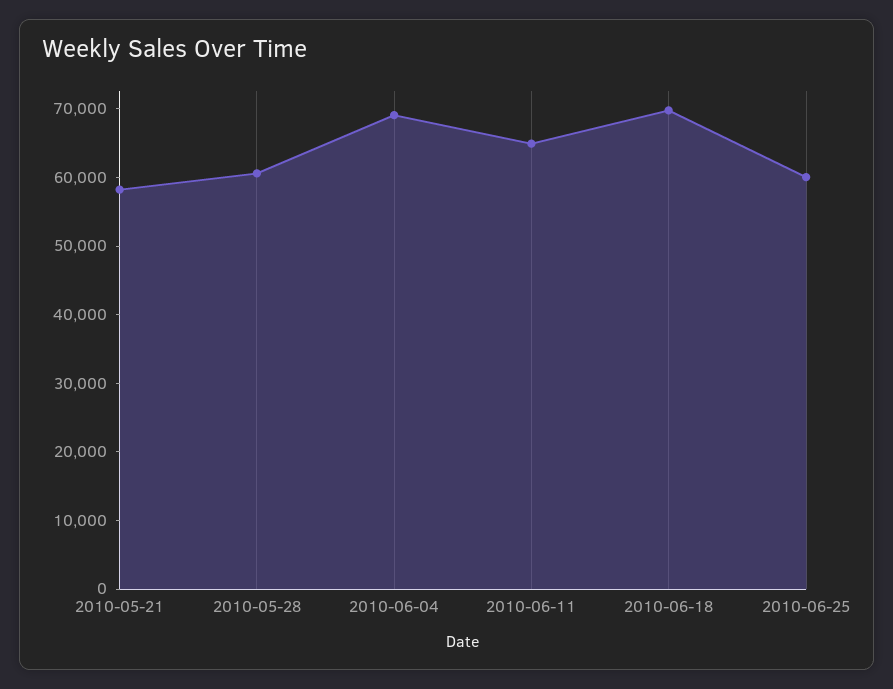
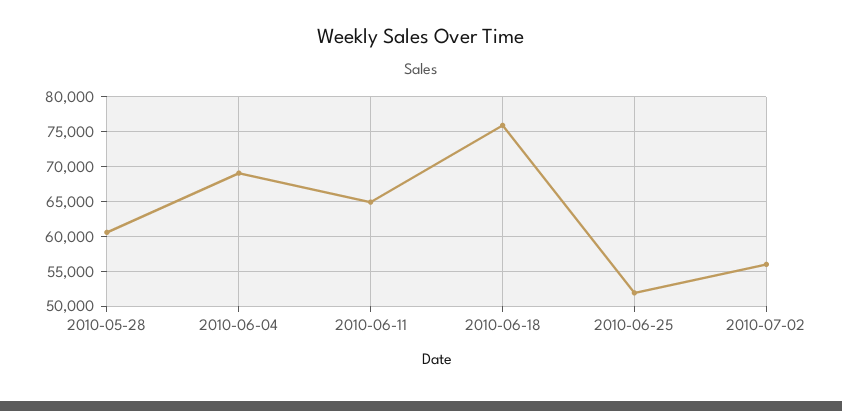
2010-05-21: 58000 -> none
2010-06-18: 70000 -> 76000
2010-06-25: 60000 -> 52000
2010-07-02: none -> 56000

